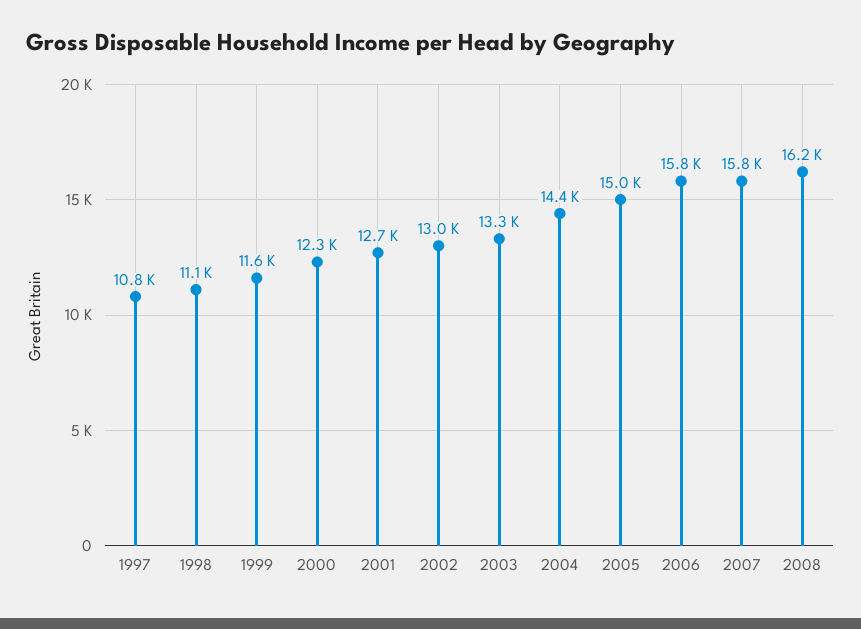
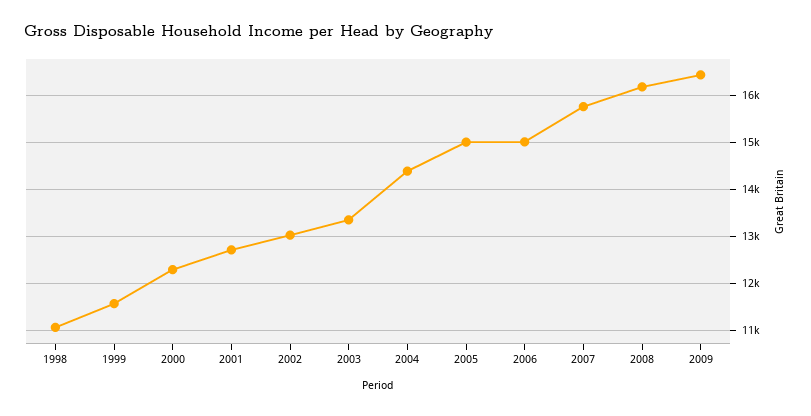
1997: 10800 -> none
2006: 15800 -> 15000
2009: none -> 16400

